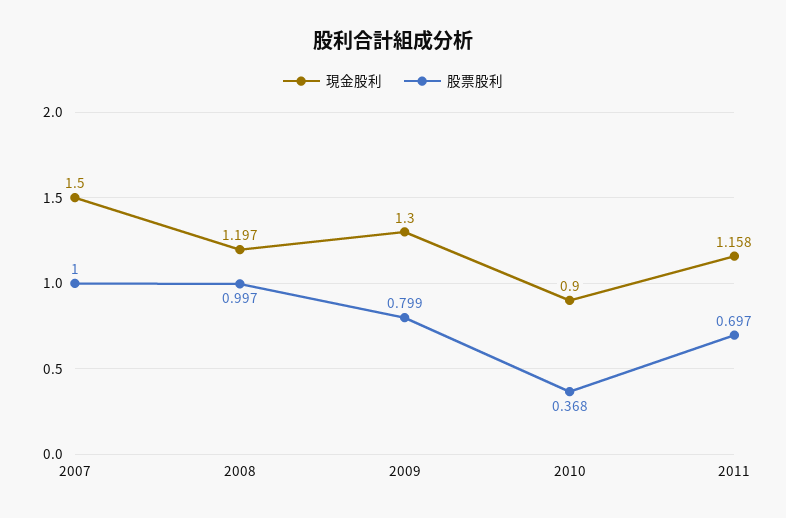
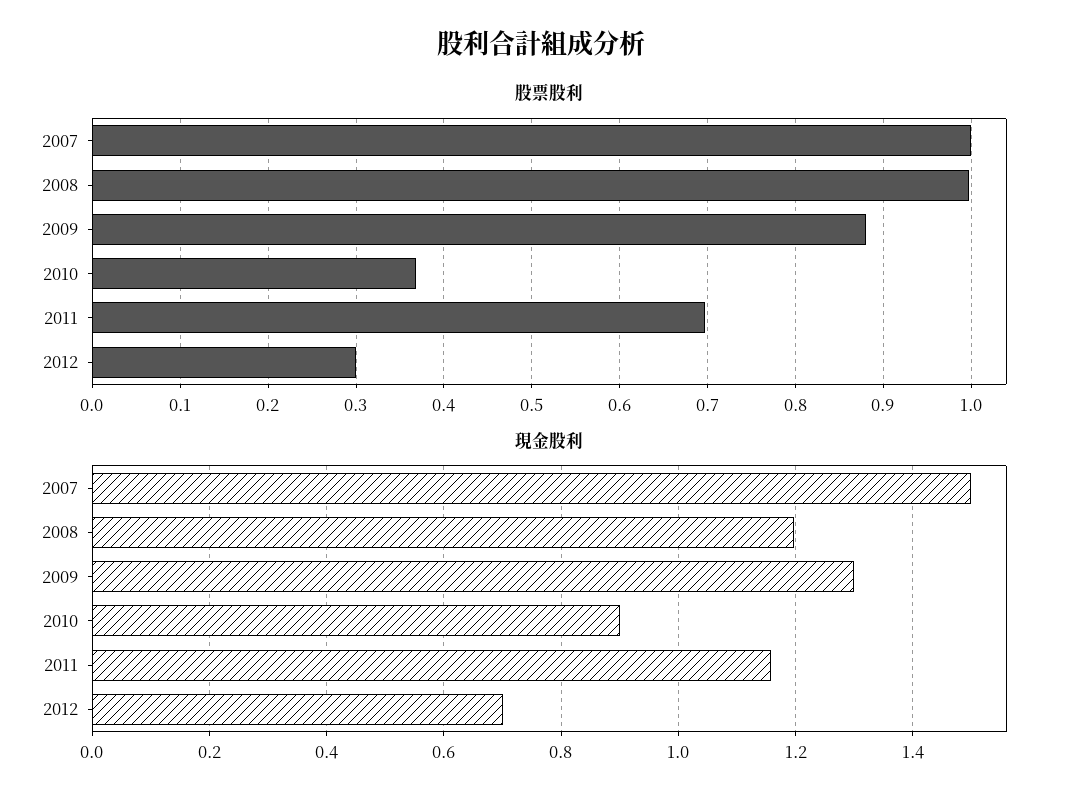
股票股利, 2009: 0.799 -> 0.88
股票股利, 2012: none -> 0.3
現金股利, 2012: none -> 0.7

